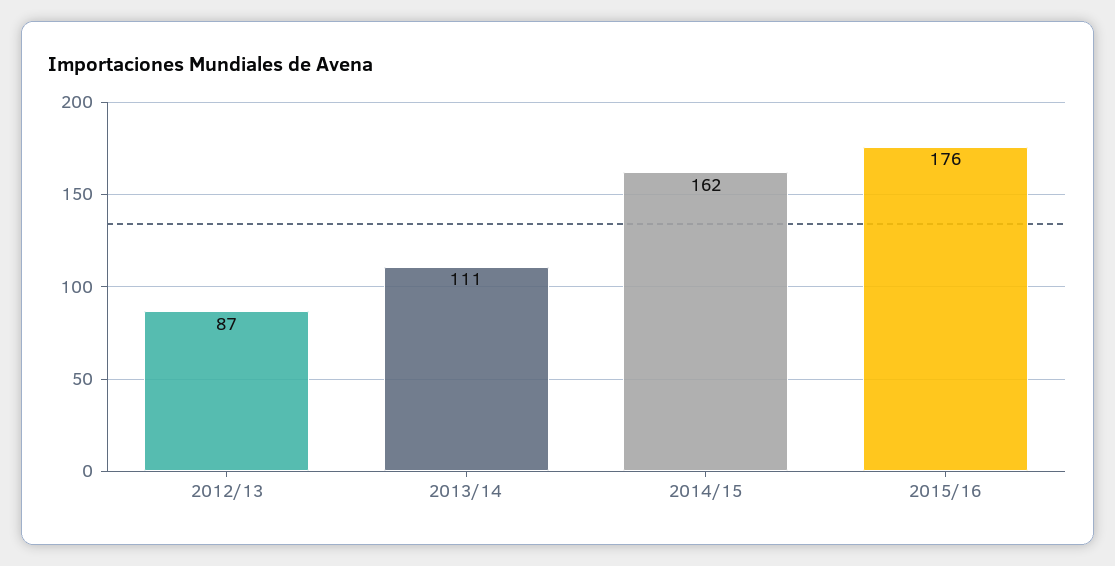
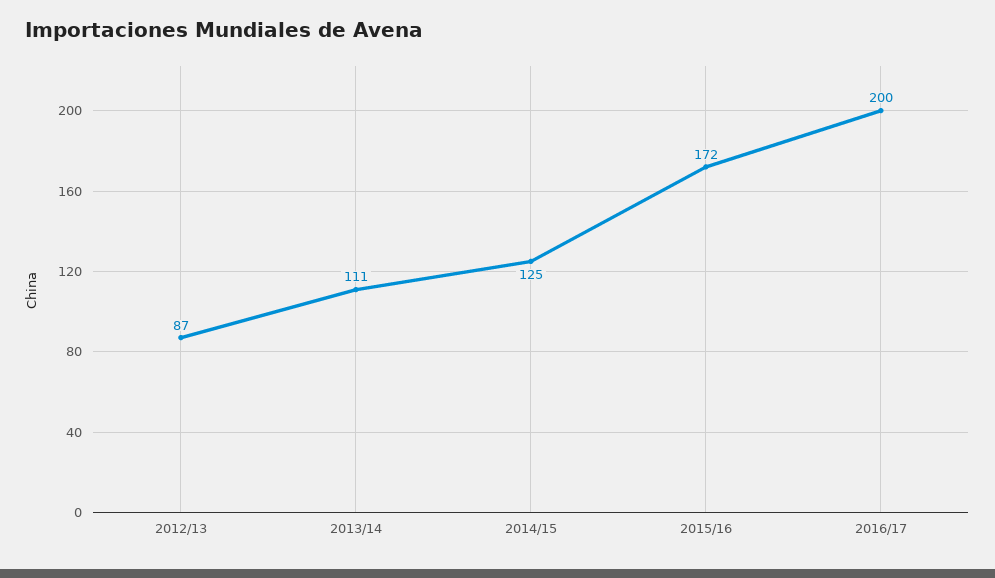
2014/15: 162 -> 125
2015/16: 176 -> 172
2016/17: none -> 200

